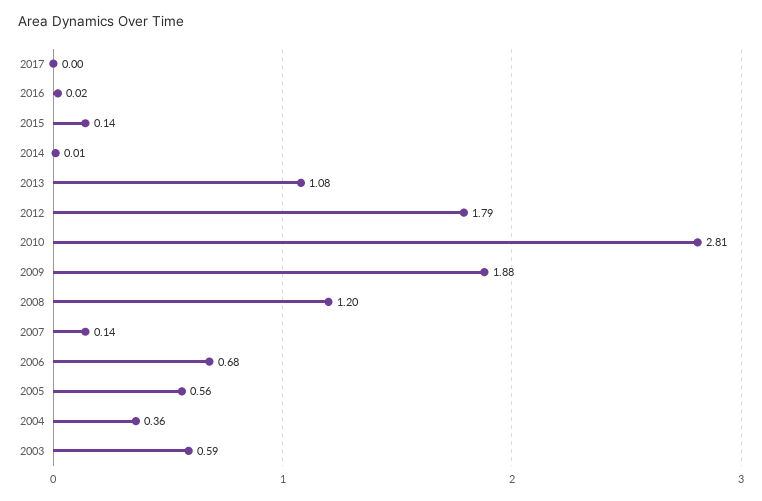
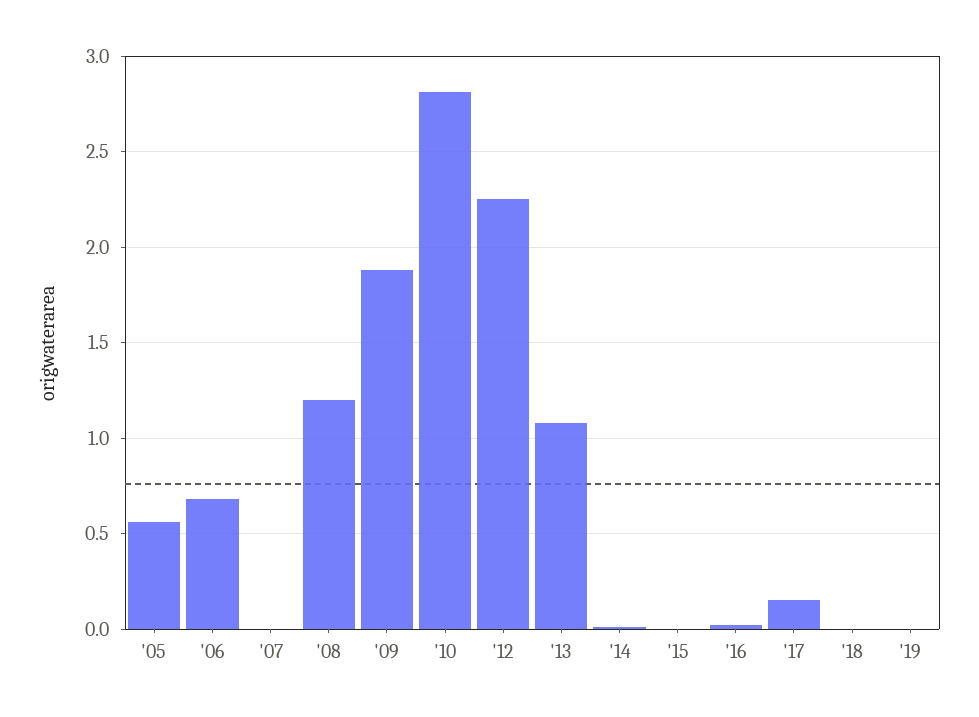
2017: 0 -> 0.15
2015: 0.14 -> 0
2012: 1.79 -> 2.25
2007: 0.14 -> 0
2004: 0.36 -> none
2003: 0.59 -> none
'18: none -> 0
'19: none -> 0

